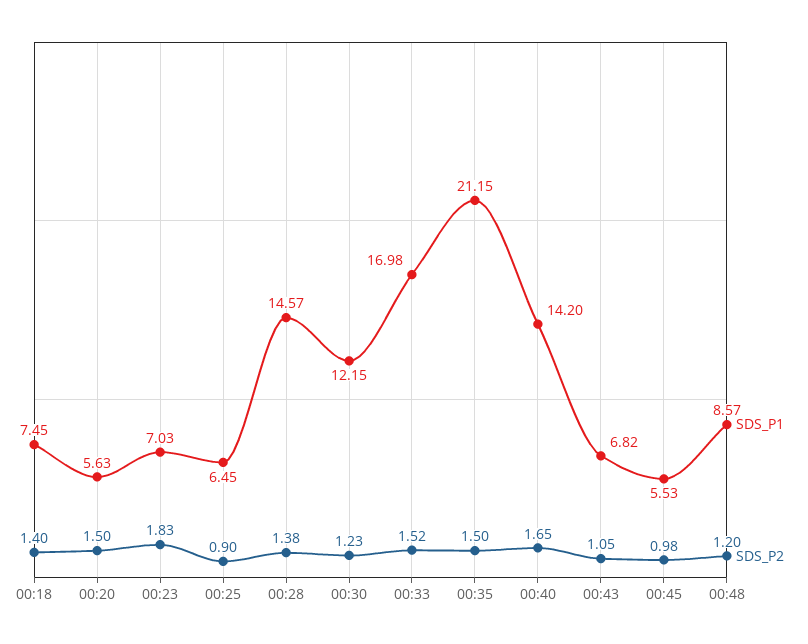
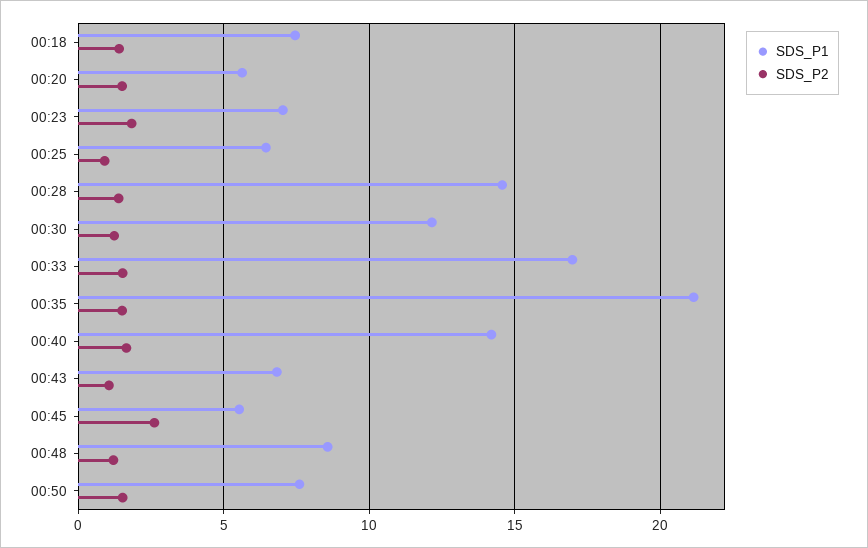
SDS_P2, 00:45: 0.98 -> 2.5
SDS_P1, 00:50: none -> 7.5
SDS_P2, 00:50: none -> 1.5

